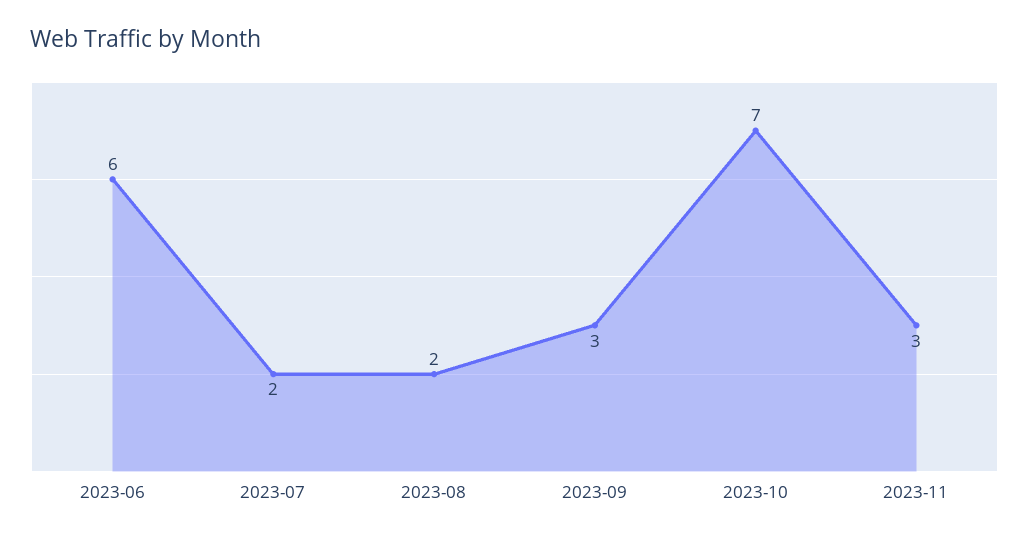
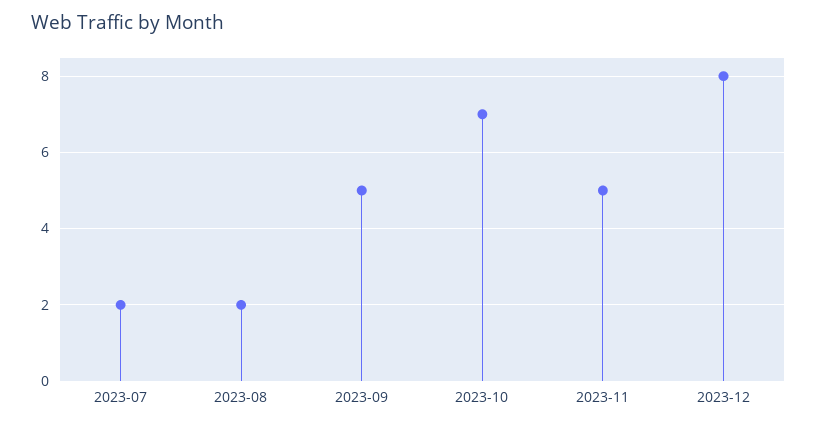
2023-06: 6 -> none
2023-09: 3 -> 5
2023-11: 3 -> 5
2023-12: none -> 8

